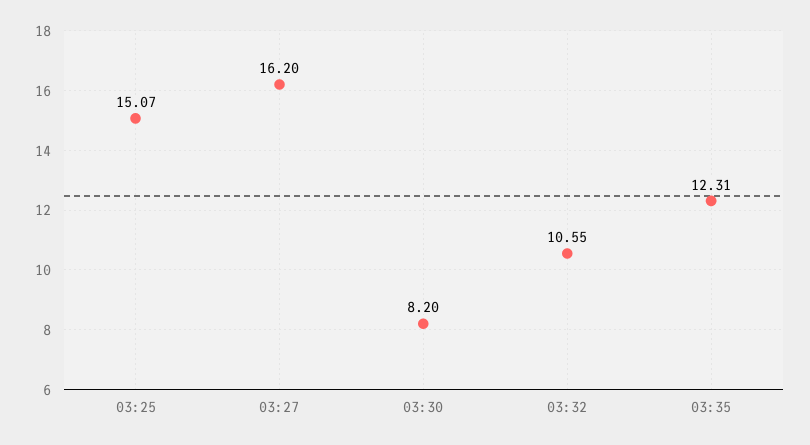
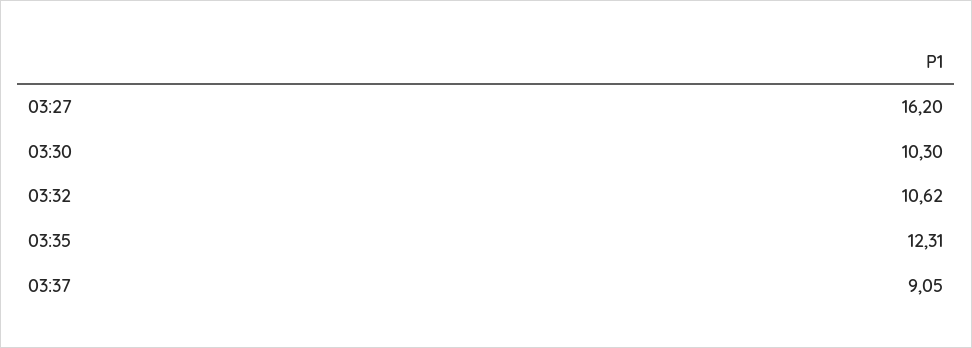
03:25: 15.07 -> none
03:30: 8.2 -> 10.3
03:32: 10.55 -> 10.62
03:37: none -> 9.05

